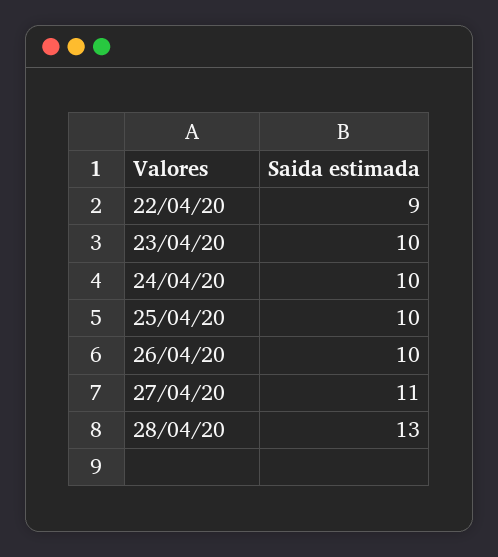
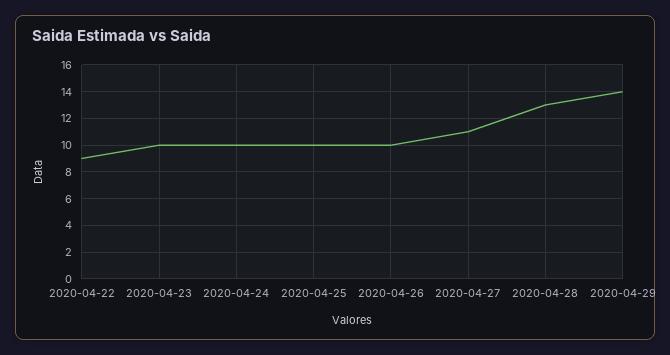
2020-04-29: none -> 14

